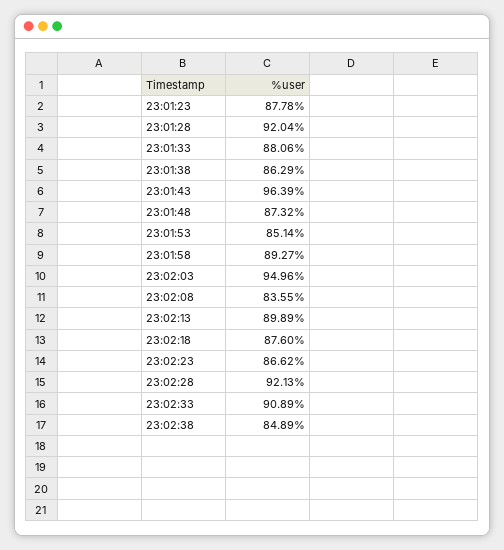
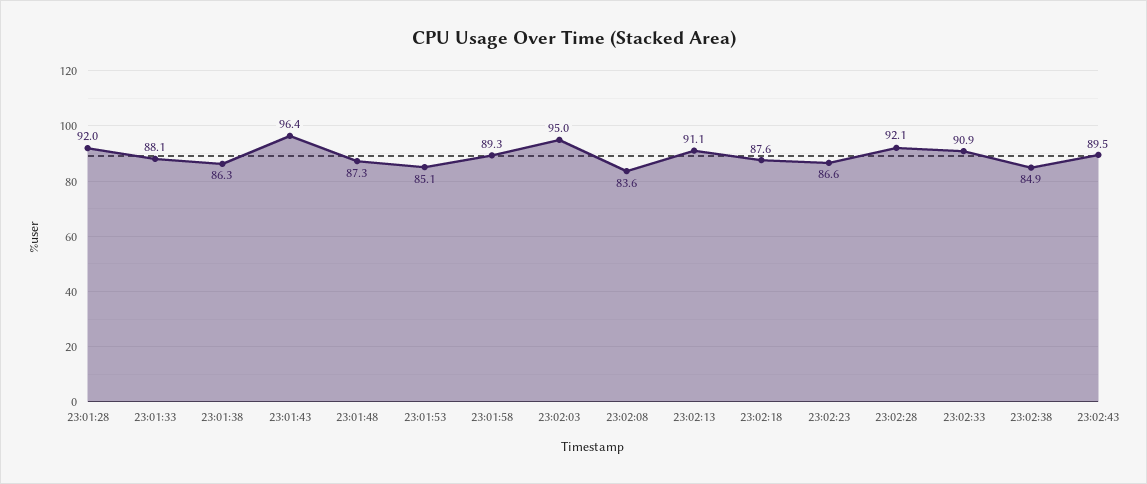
23:01:23: 87.78 -> none
23:02:13: 89.89 -> 91.1
23:02:43: none -> 89.5

